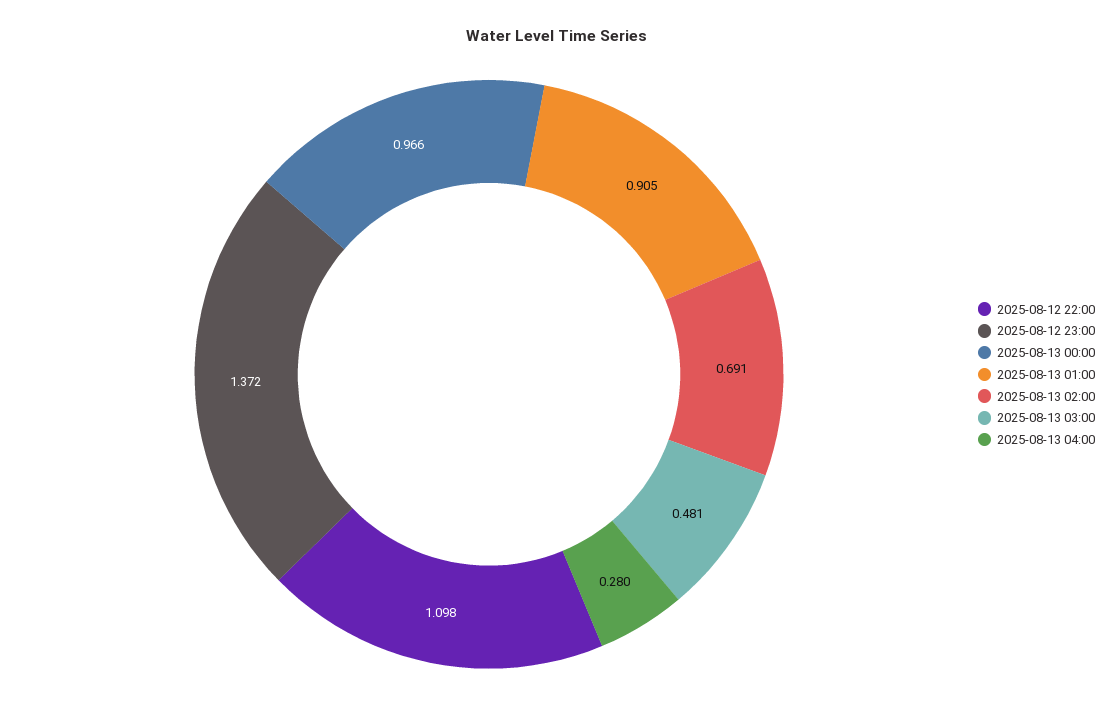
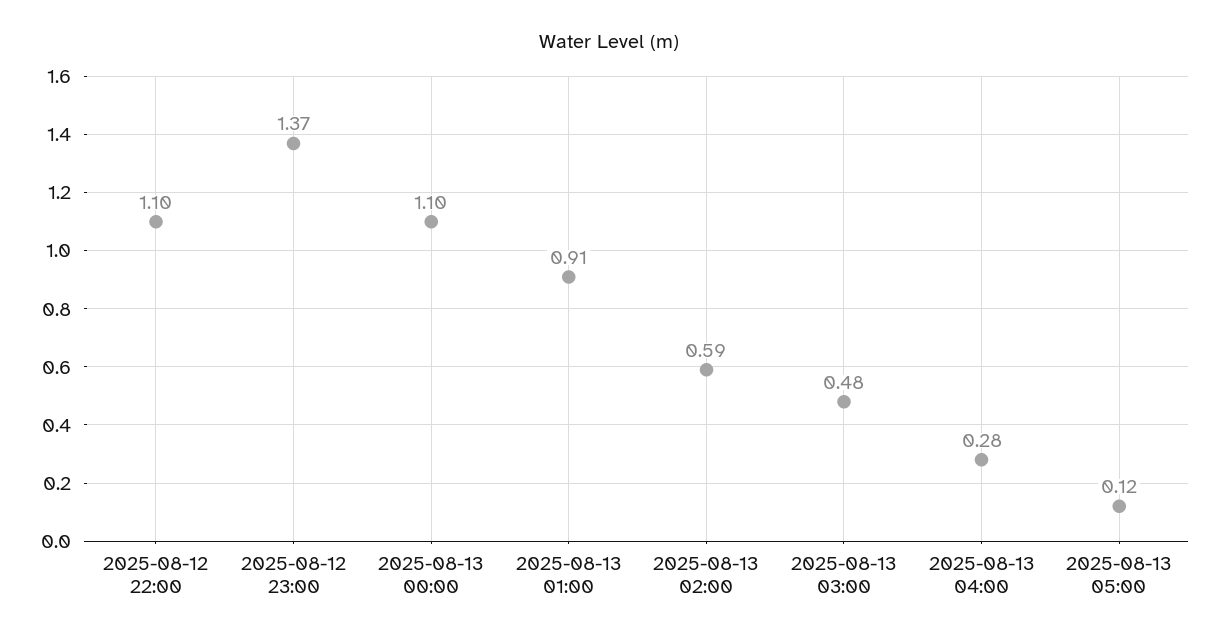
2025-08-13 00:00: 0.966 -> 1.1
2025-08-13 02:00: 0.691 -> 0.59
2025-08-13 05:00: none -> 0.12

